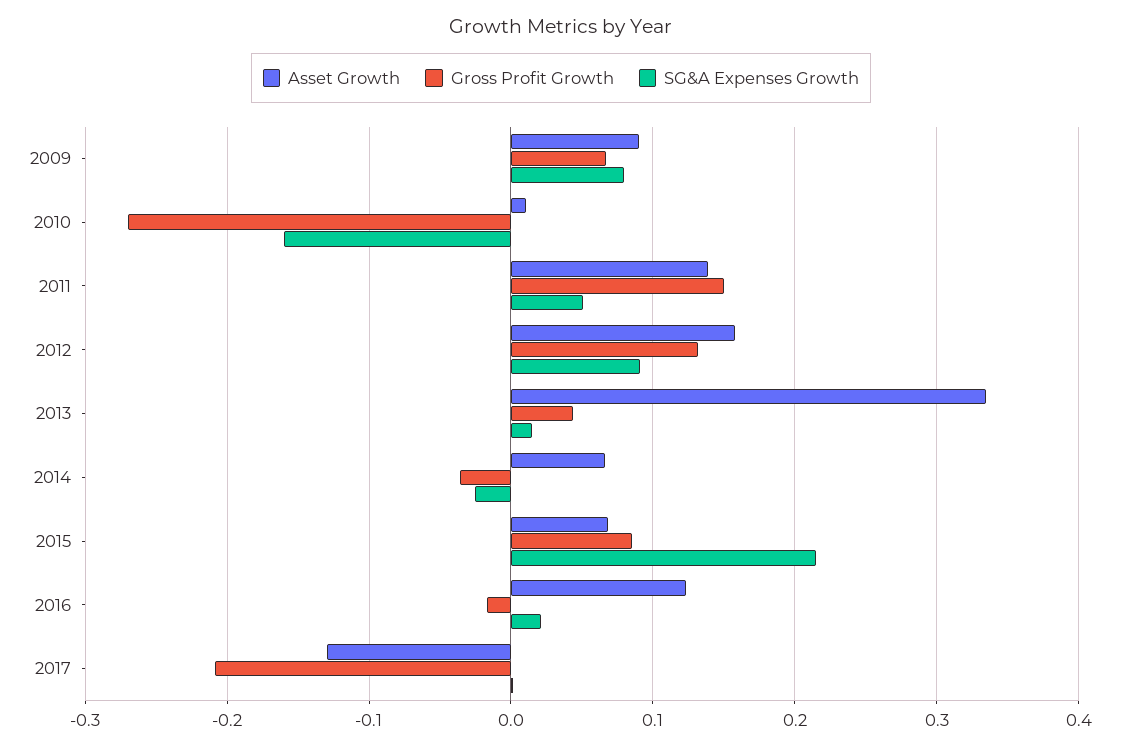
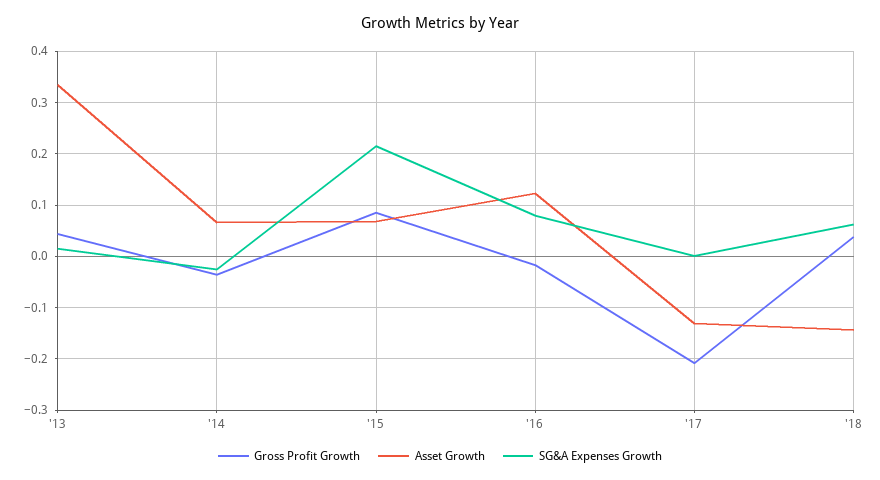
Asset Growth, 2009: 0.09 -> none
Gross Profit Growth, 2009: 0.07 -> none
SG&A Expenses Growth, 2009: 0.08 -> none
Asset Growth, 2010: 0.01 -> none
Gross Profit Growth, 2010: -0.27 -> none
SG&A Expenses Growth, 2010: -0.16 -> none
Asset Growth, 2011: 0.14 -> none
Gross Profit Growth, 2011: 0.15 -> none
SG&A Expenses Growth, 2011: 0.05 -> none
Asset Growth, 2012: 0.16 -> none
Gross Profit Growth, 2012: 0.13 -> none
SG&A Expenses Growth, 2012: 0.09 -> none
SG&A Expenses Growth, 2016: 0.02 -> 0.08
Gross Profit Growth, '18: none -> 0.04
Asset Growth, '18: none -> -0.14
SG&A Expenses Growth, '18: none -> 0.06

